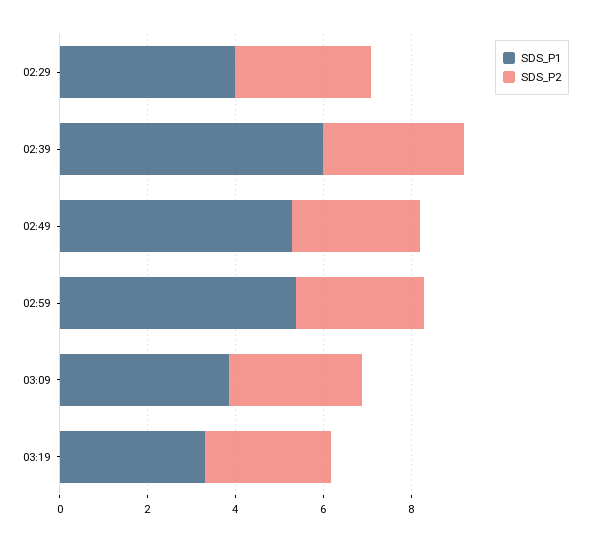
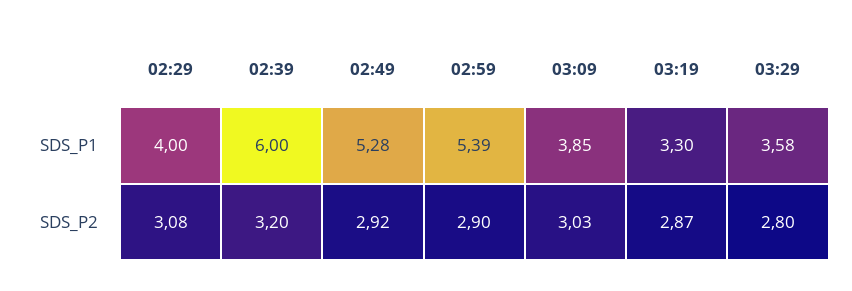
SDS_P1, 03:29: none -> 3.58
SDS_P2, 03:29: none -> 2.8

